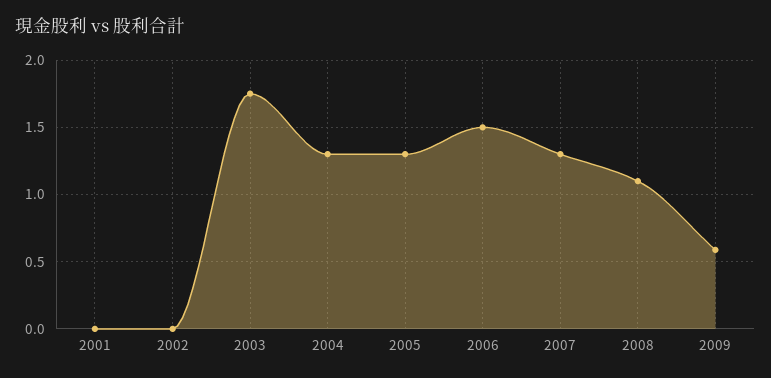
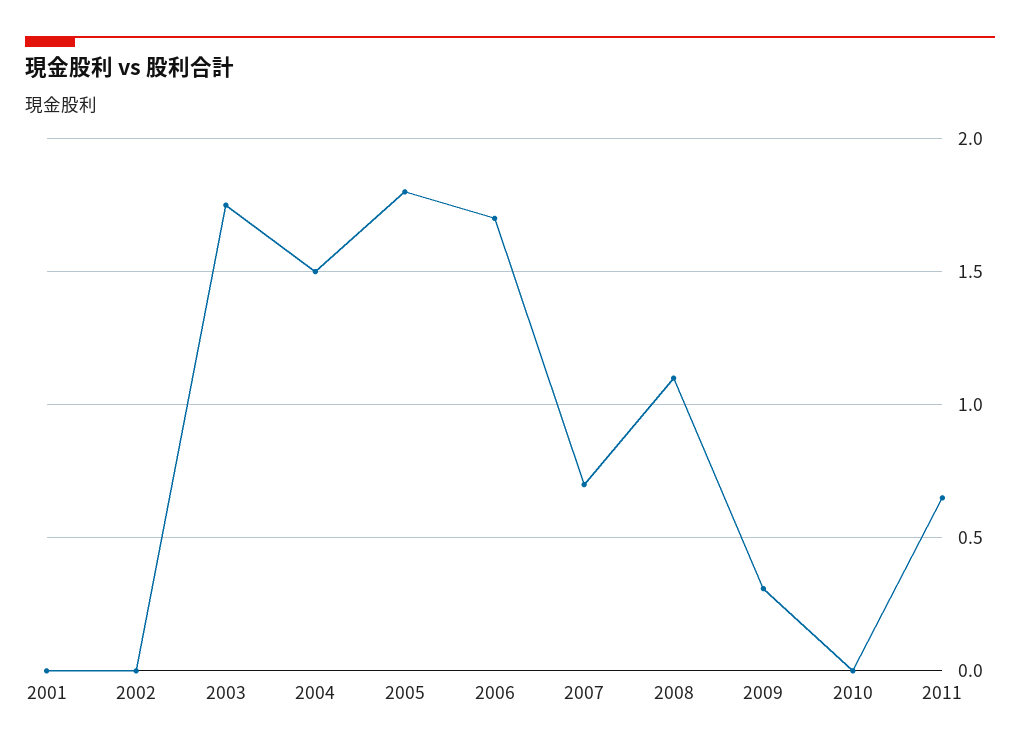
2004: 1.3 -> 1.5
2005: 1.3 -> 1.8
2006: 1.5 -> 1.7
2007: 1.3 -> 0.7
2009: 0.6 -> 0.3
2010: none -> 0
2011: none -> 0.65

